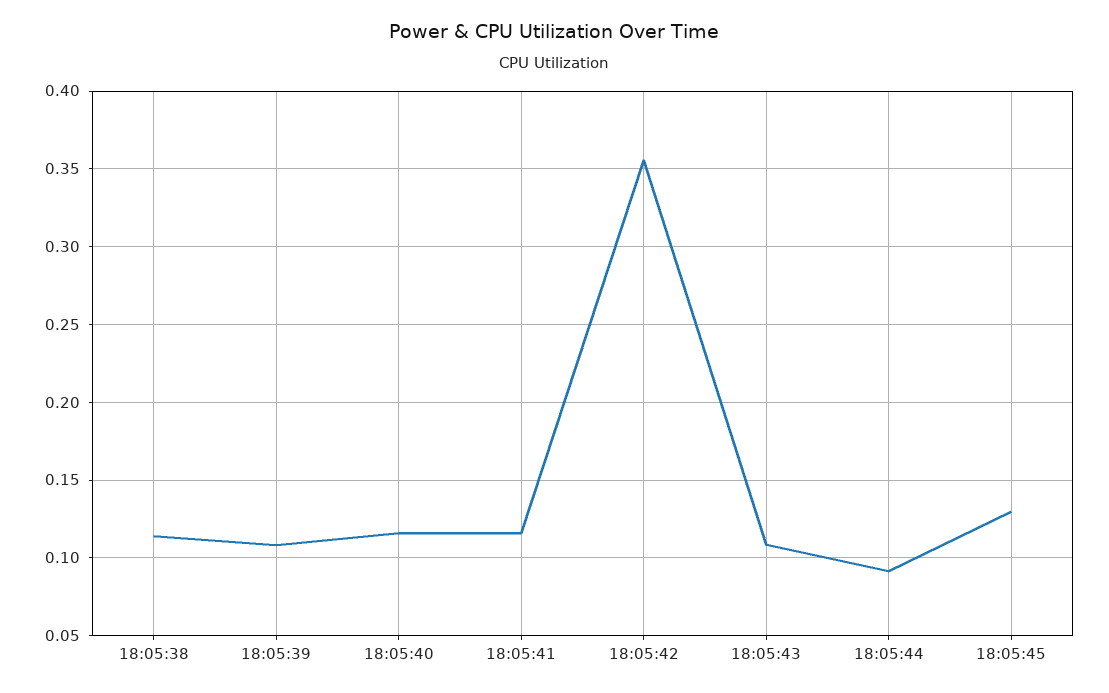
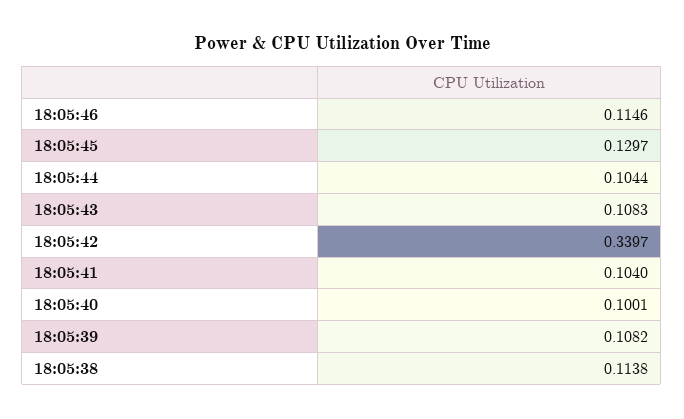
18:05:40: 0.115 -> 0.1001
18:05:41: 0.115 -> 0.104
18:05:42: 0.355 -> 0.3397
18:05:44: 0.09 -> 0.1044
18:05:46: none -> 0.1146

